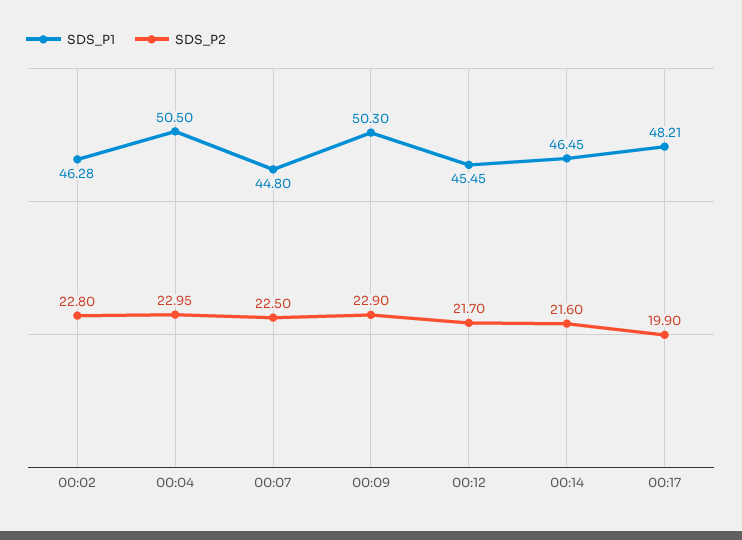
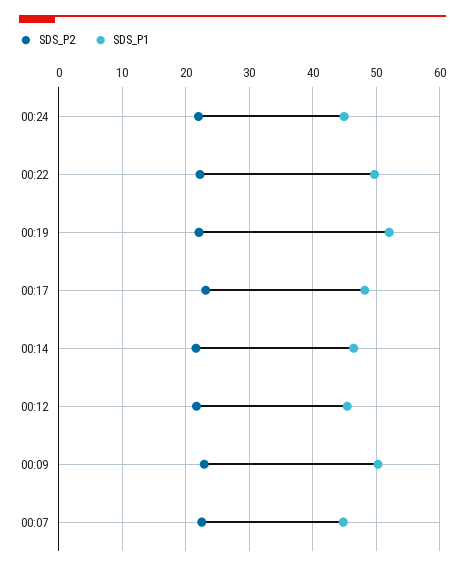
SDS_P1, 00:02: 46.28 -> none
SDS_P2, 00:02: 22.8 -> none
SDS_P1, 00:04: 50.5 -> none
SDS_P2, 00:04: 22.95 -> none
SDS_P2, 00:17: 19.9 -> 23
SDS_P2, 00:24: none -> 22
SDS_P1, 00:24: none -> 45
SDS_P2, 00:22: none -> 22
SDS_P1, 00:22: none -> 50
SDS_P2, 00:19: none -> 22
SDS_P1, 00:19: none -> 52

